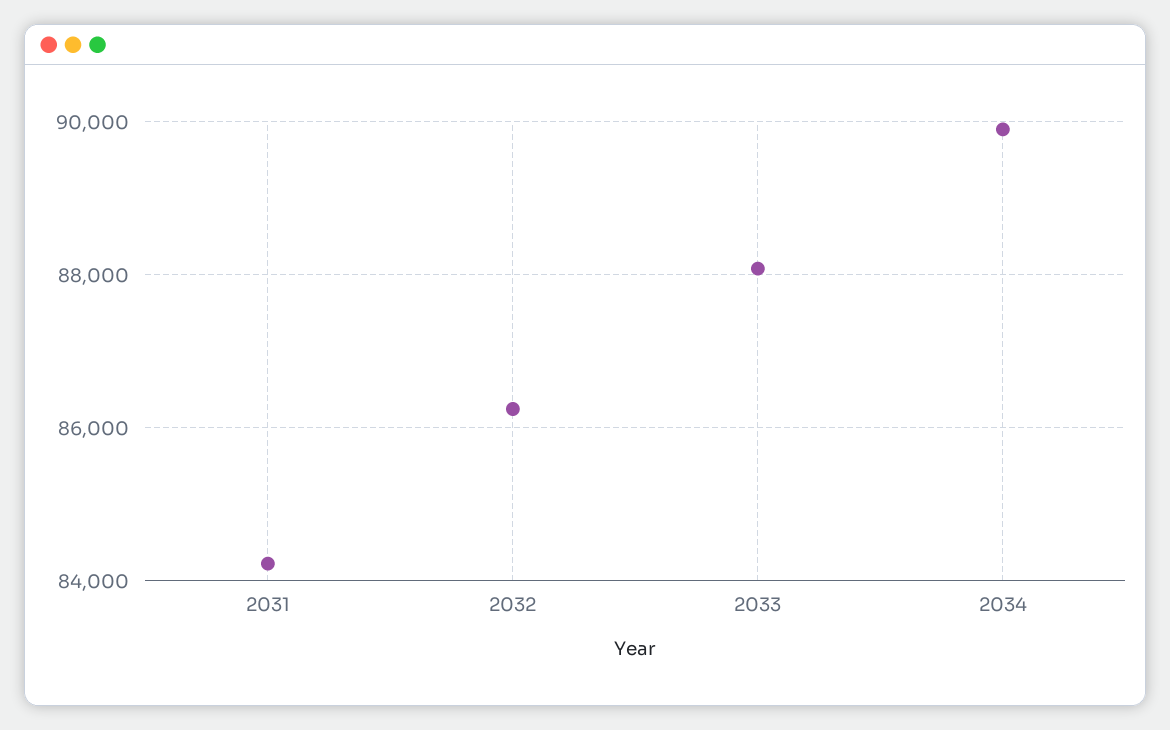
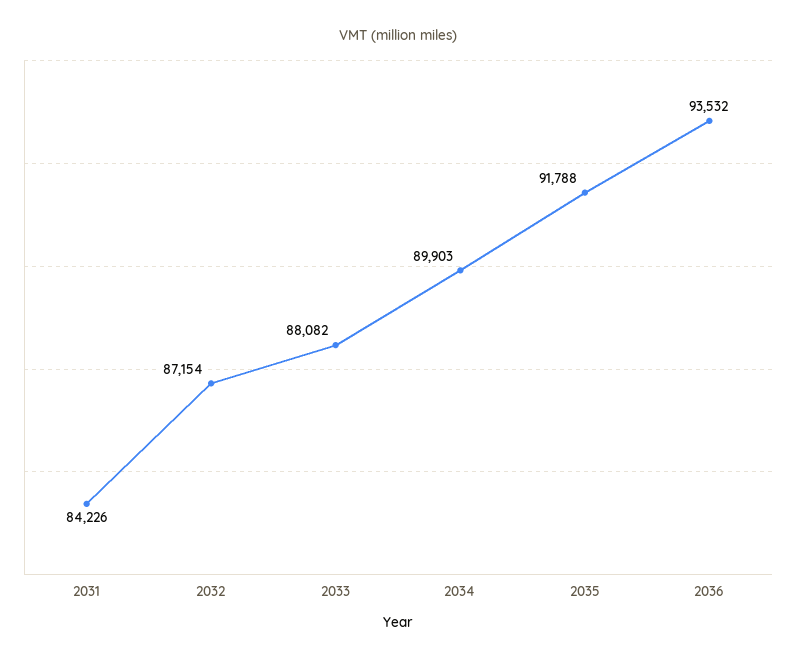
2032: 86200 -> 87154
2035: none -> 91788
2036: none -> 93532

